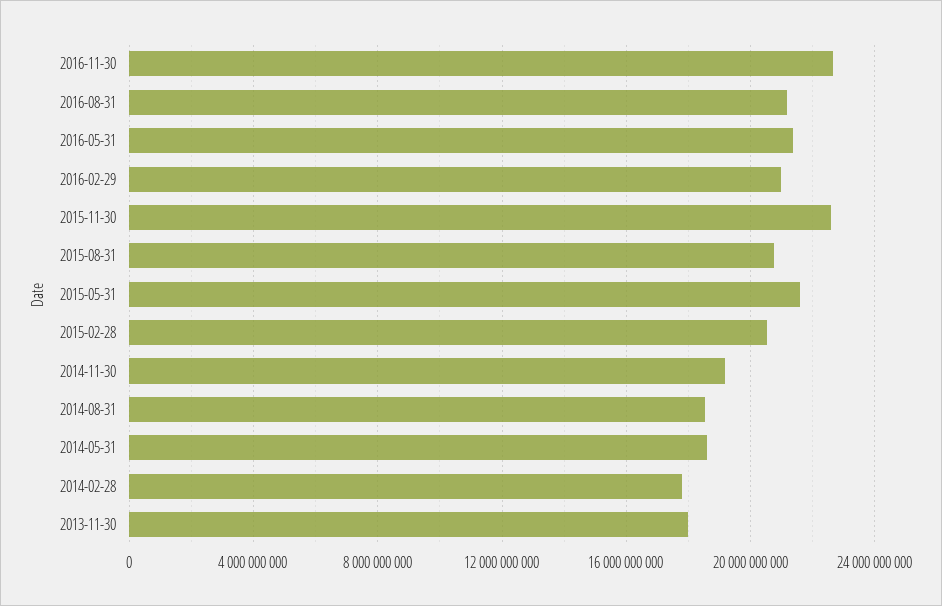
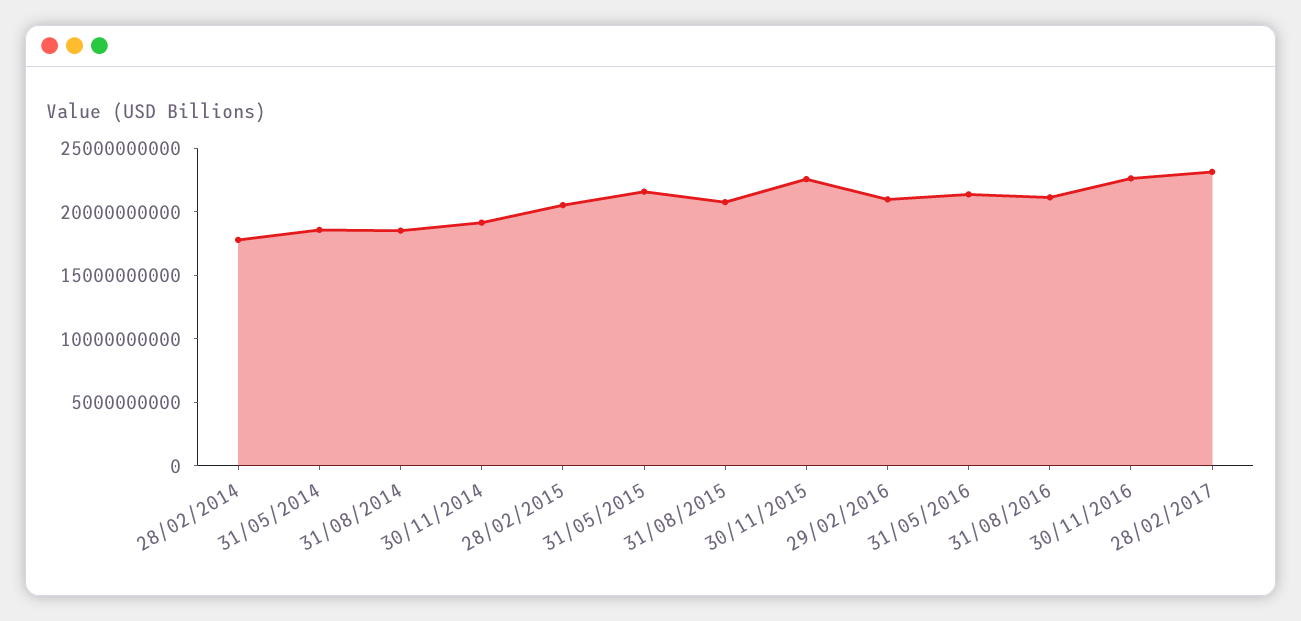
2013-11-30: 18000000000 -> none
28/02/2017: none -> 23000000000

